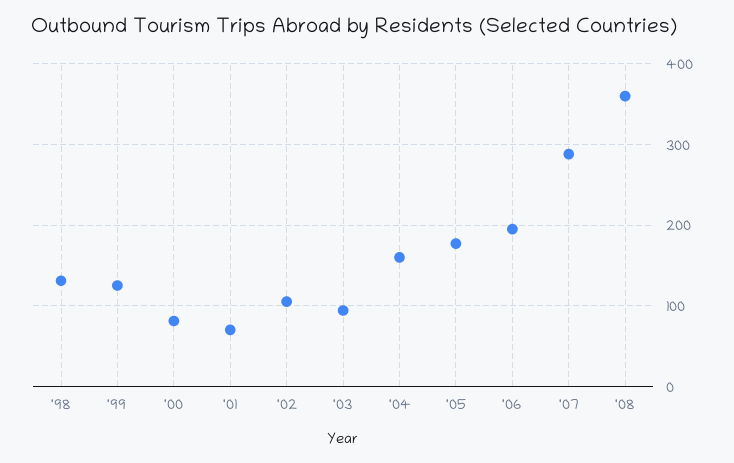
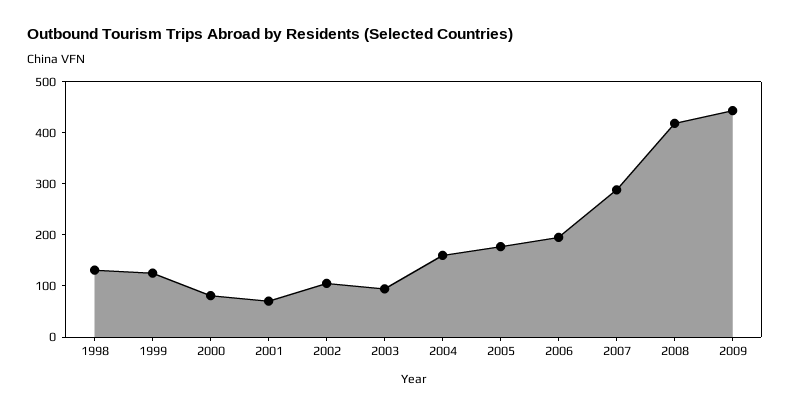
'08: 360 -> 420
2009: none -> 440

